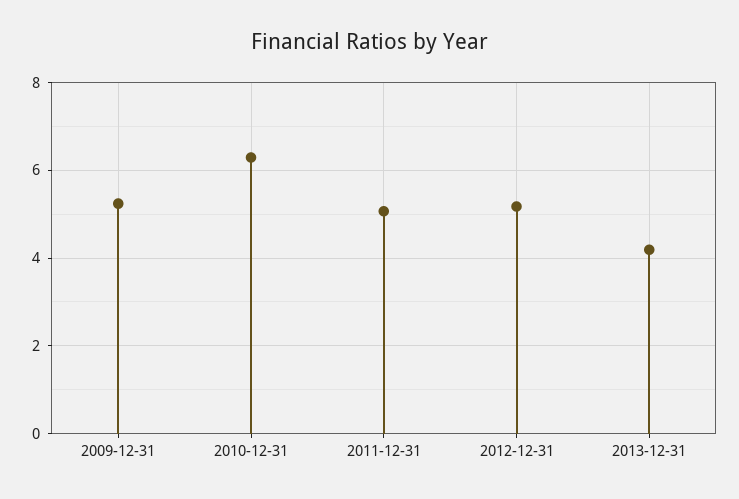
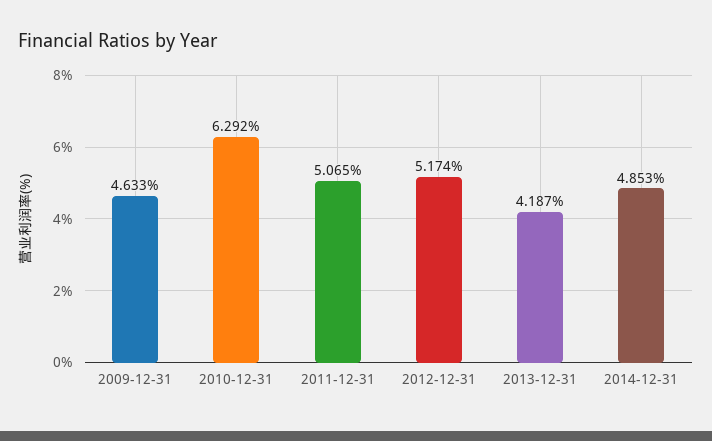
2009-12-31: 5.2 -> 4.633
2014-12-31: none -> 4.853

